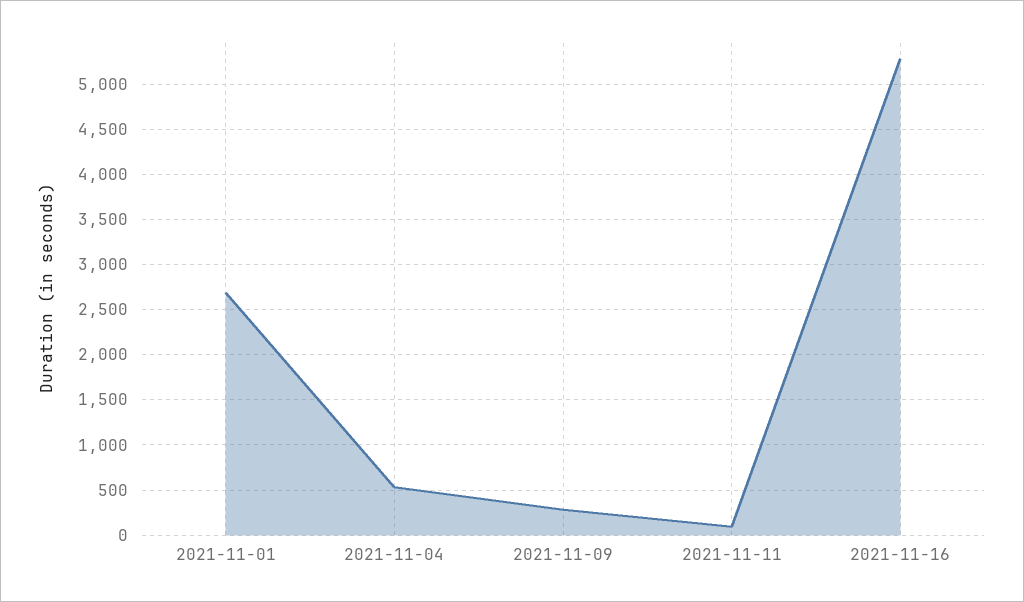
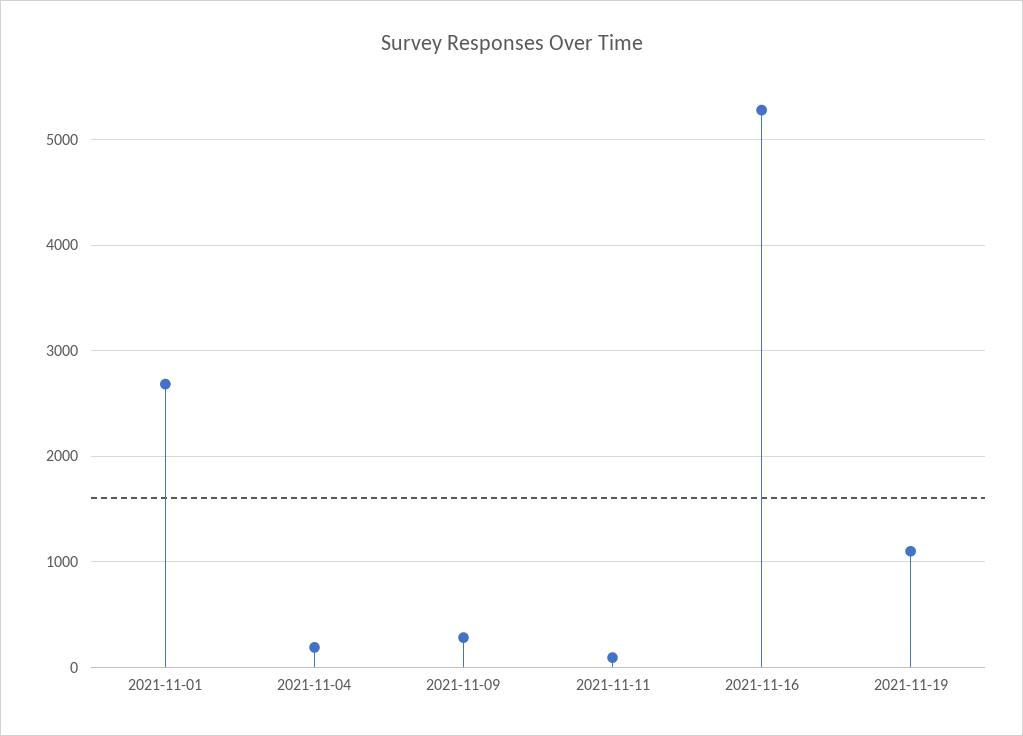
2021-11-04: 500 -> 200
2021-11-19: none -> 1100

